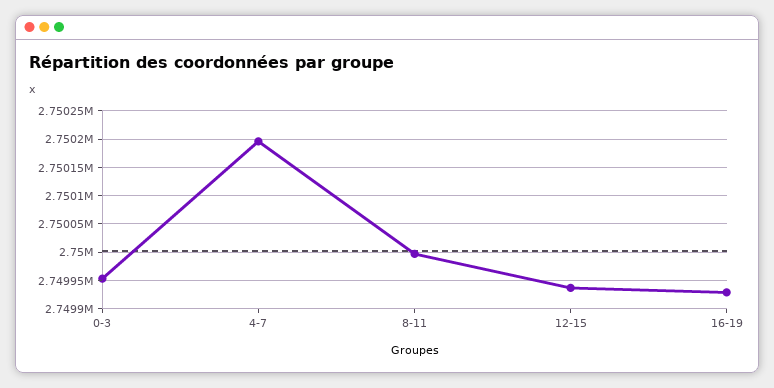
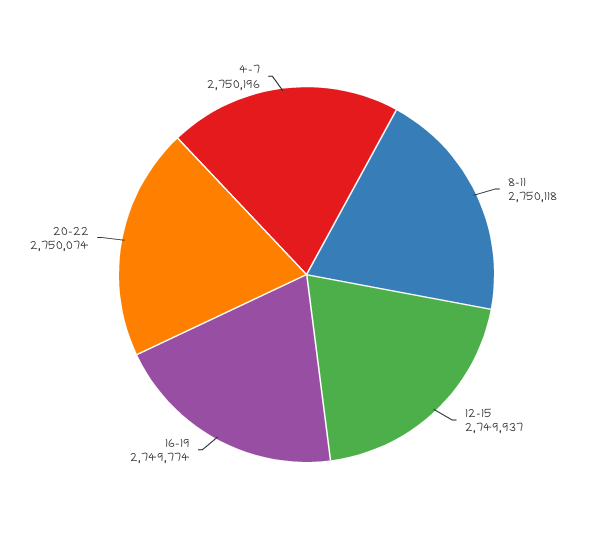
0-3: 2749950 -> none
8-11: 2750000 -> 2750118
16-19: 2749925 -> 2749774
20-22: none -> 2750074

